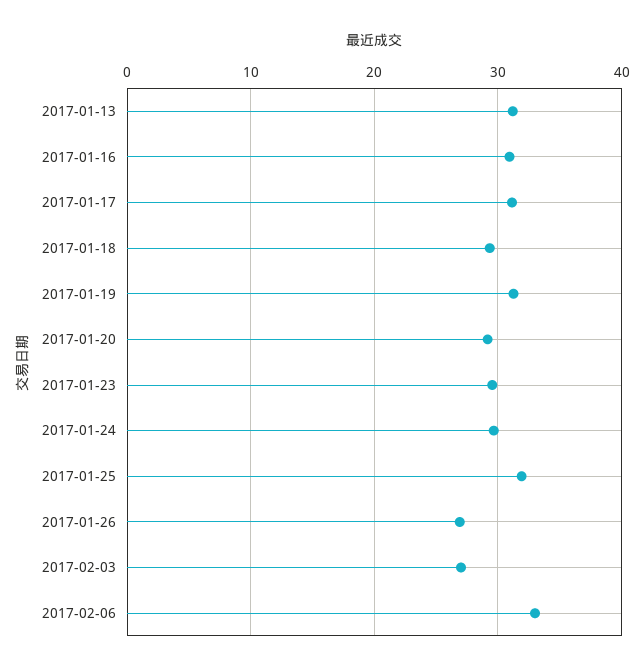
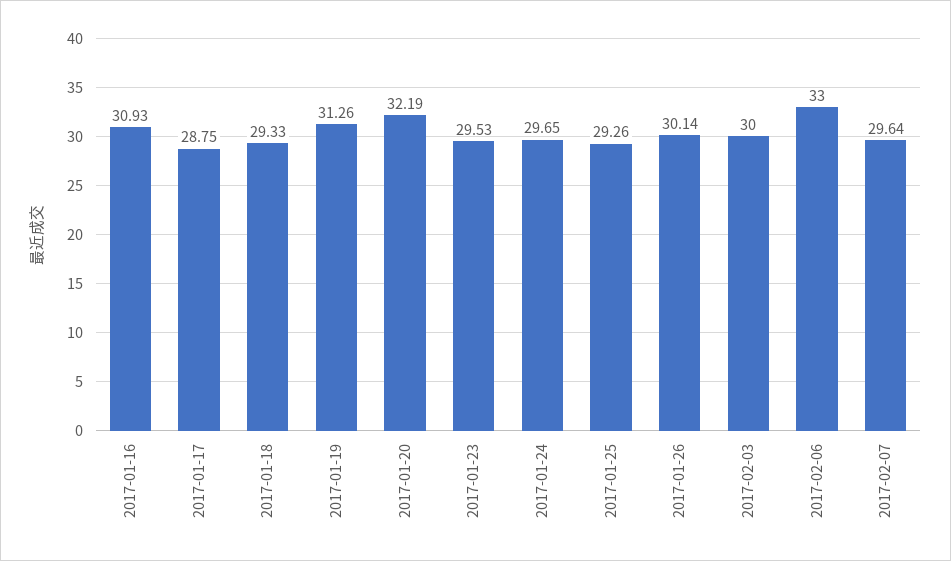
2017-01-13: 31 -> none
2017-01-17: 31 -> 28.75
2017-01-20: 29 -> 32.19
2017-01-25: 32 -> 29.26
2017-01-26: 27 -> 30.14
2017-02-03: 27 -> 30
2017-02-07: none -> 29.64

